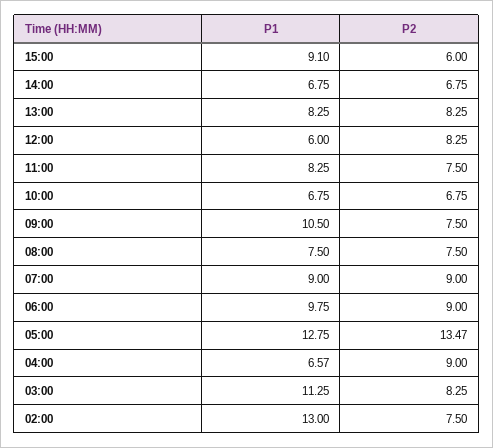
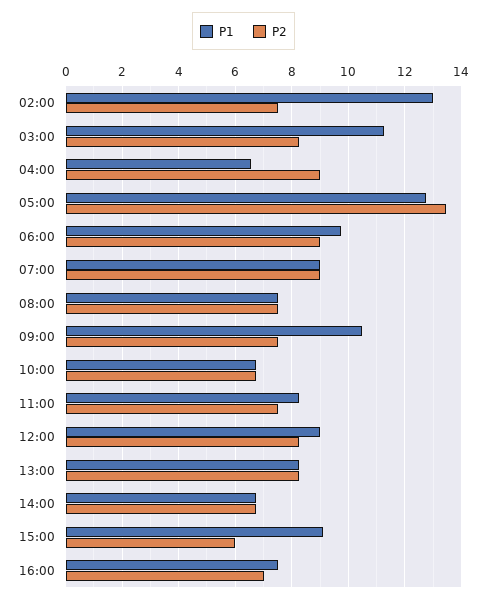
P1, 12:00: 6 -> 9
P1, 16:00: none -> 7.5
P2, 16:00: none -> 7

